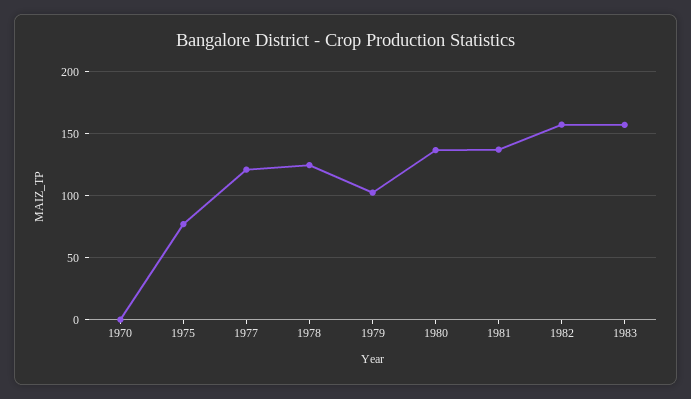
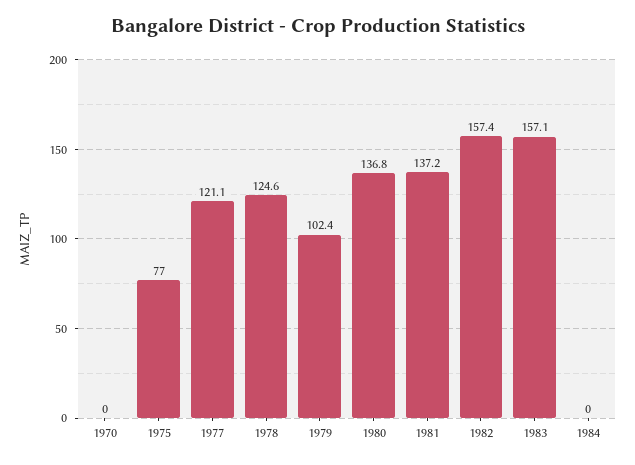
1984: none -> 0

